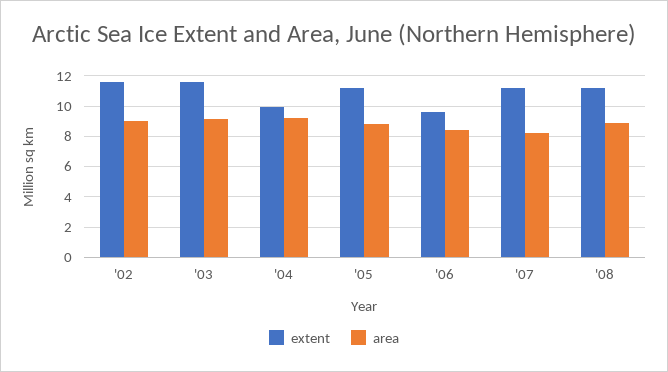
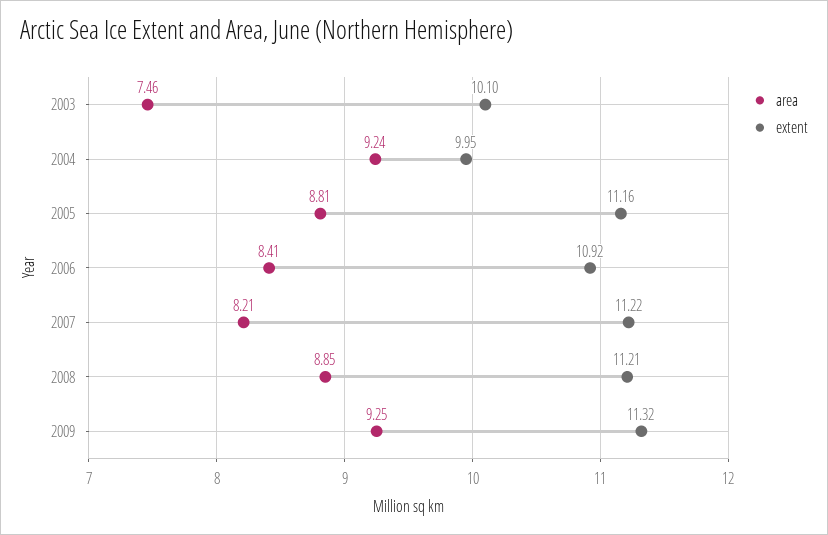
extent, '02: 11.5 -> none
area, '02: 9 -> none
extent, '03: 11.5 -> 10.1
area, '03: 9 -> 7.46
extent, '06: 9.5 -> 10.92
area, 2009: none -> 9.25
extent, 2009: none -> 11.32

